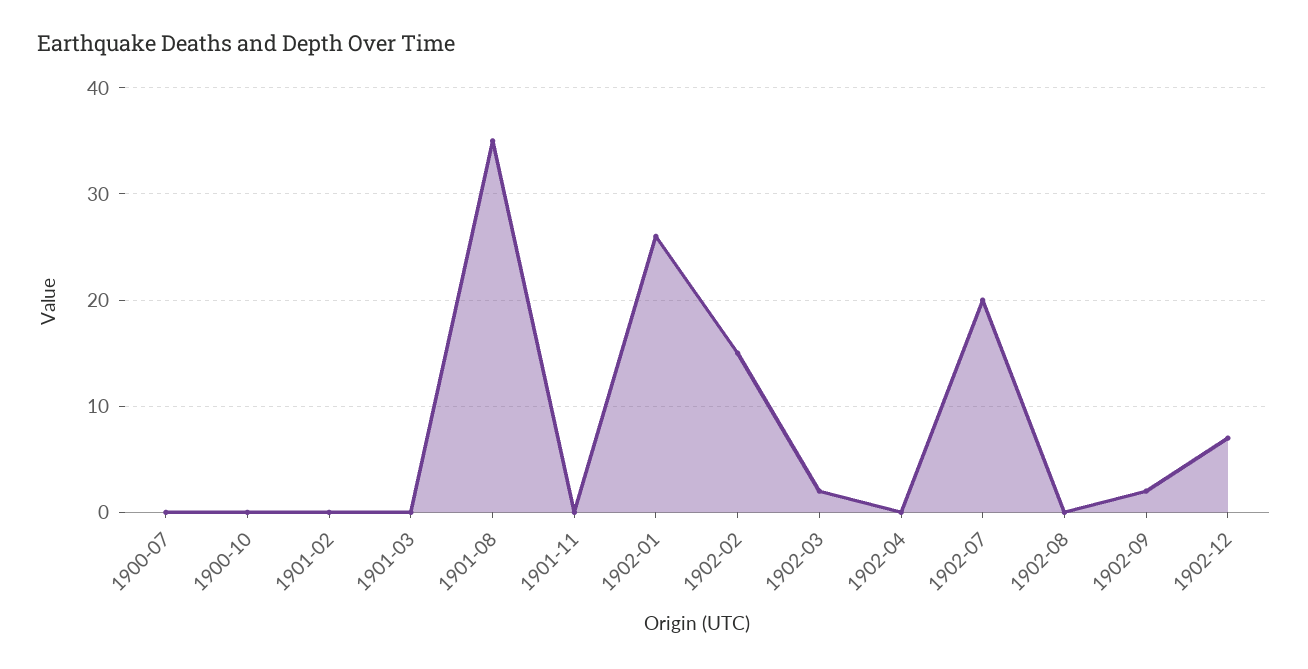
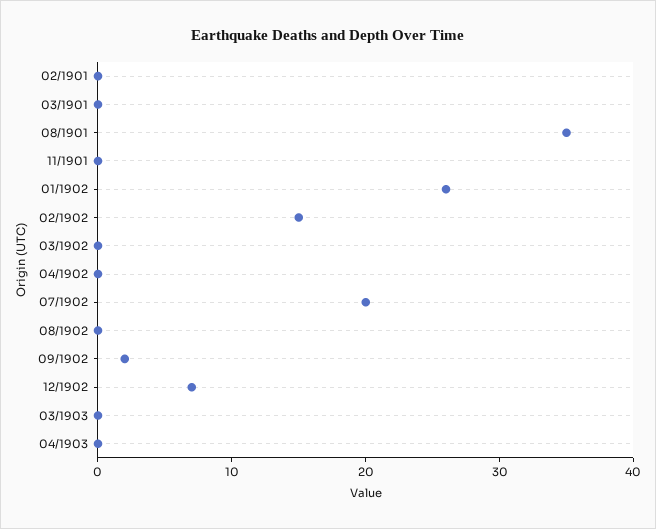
1900-07: 0 -> none
1900-10: 0 -> none
1902-03: 2 -> 0
03/1903: none -> 0
04/1903: none -> 0

